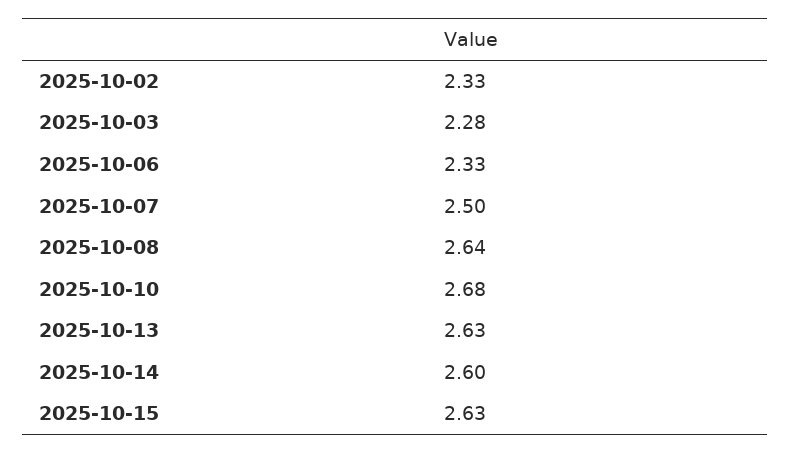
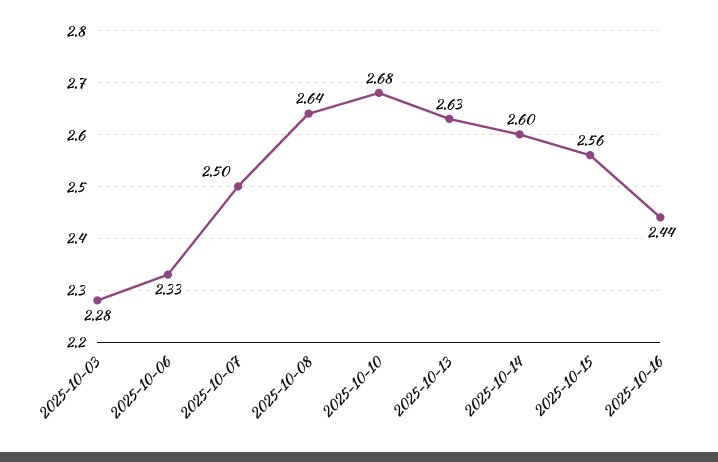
2025-10-02: 2.33 -> none
2025-10-15: 2.63 -> 2.56
2025-10-16: none -> 2.44

